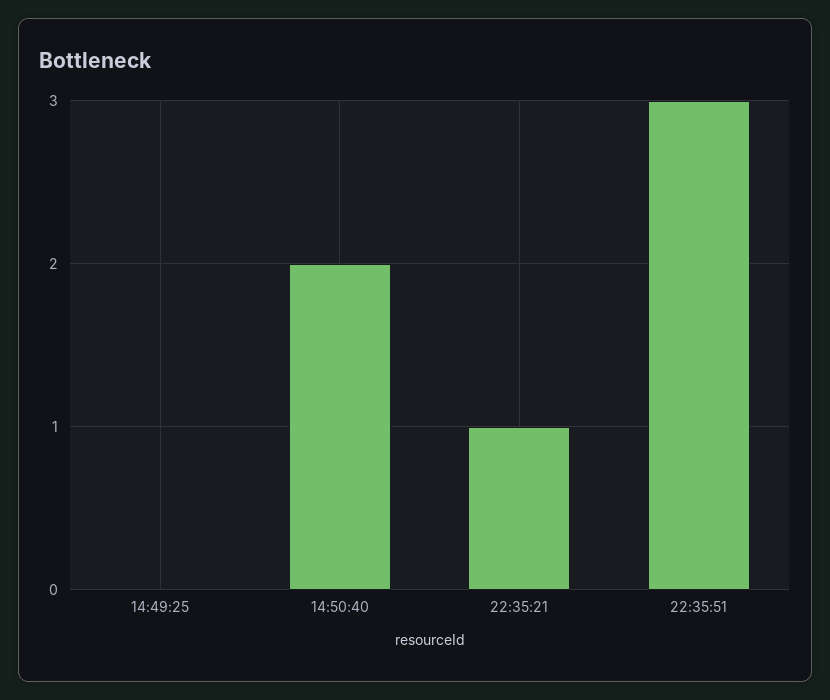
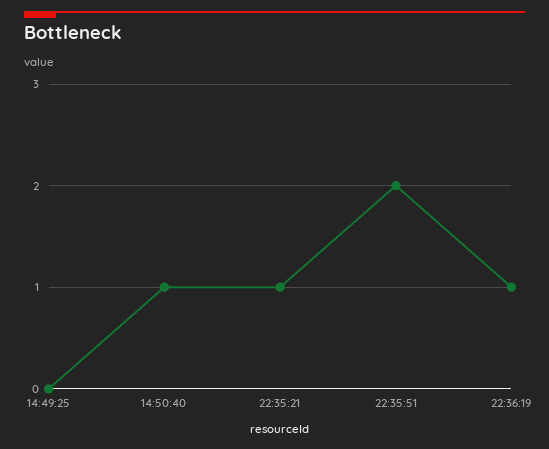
14:50:40: 2 -> 1
22:35:51: 3 -> 2
22:36:19: none -> 1

